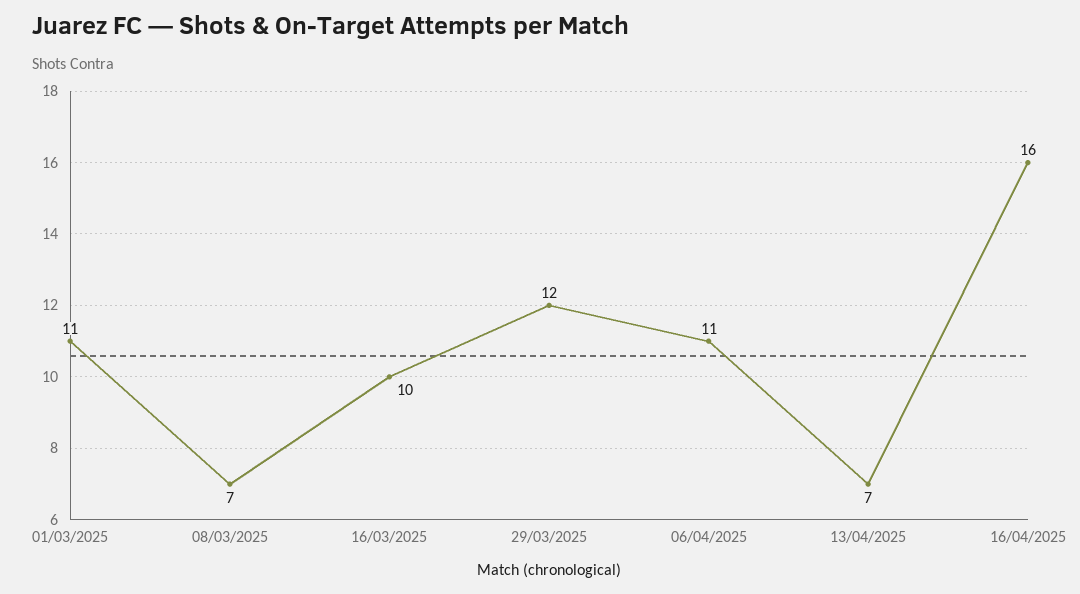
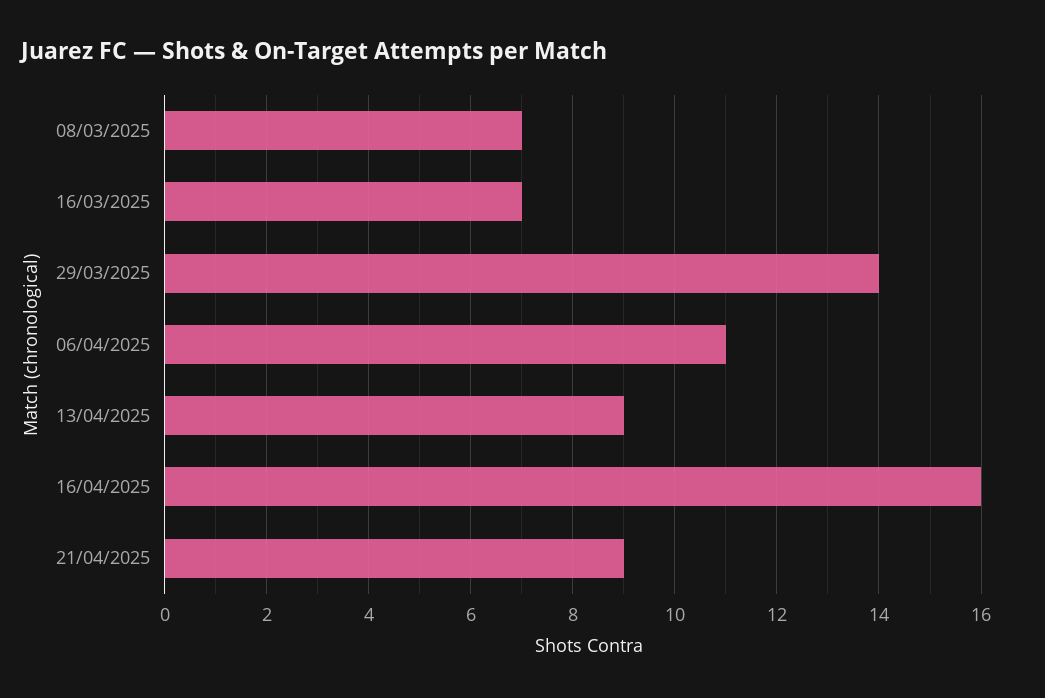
01/03/2025: 11 -> none
16/03/2025: 10 -> 7
29/03/2025: 12 -> 14
13/04/2025: 7 -> 9
21/04/2025: none -> 9

